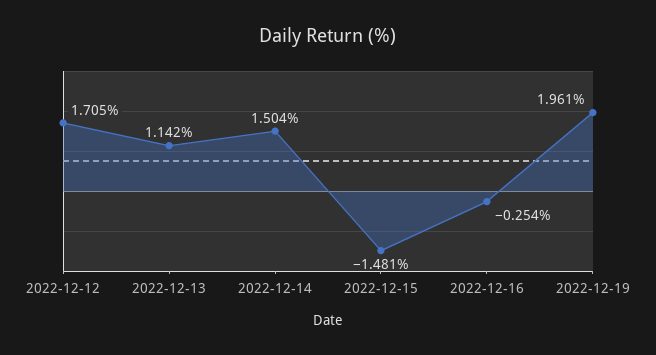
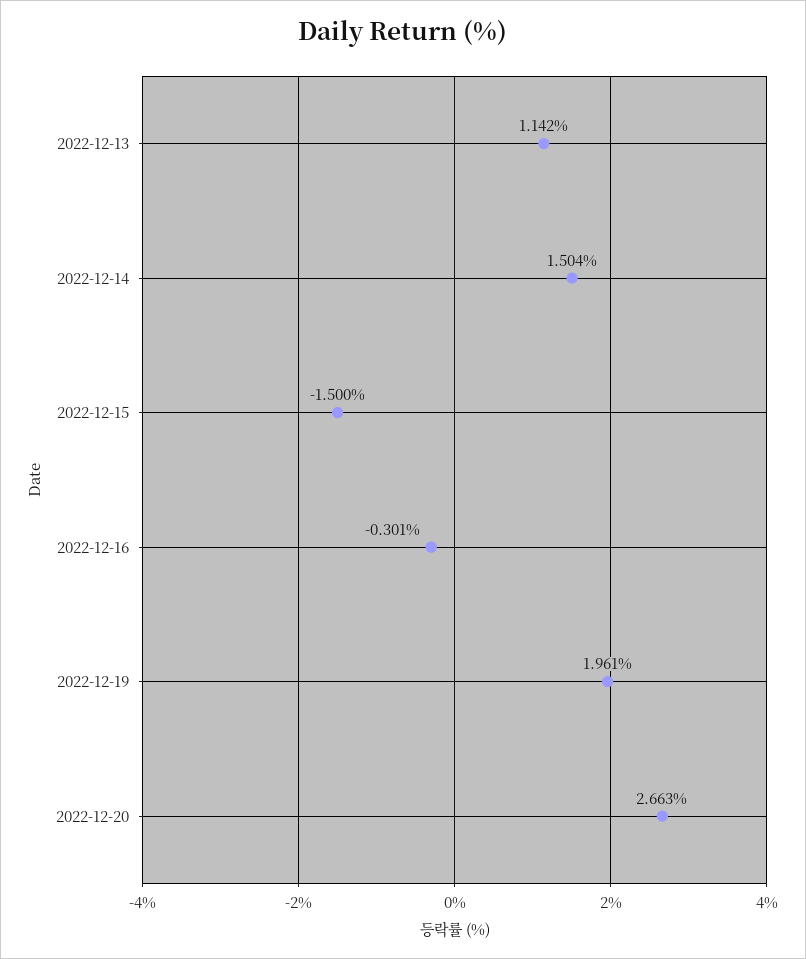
2022-12-12: 1.705 -> none
2022-12-15: -1.481 -> -1.5
2022-12-16: -0.254 -> -0.301
2022-12-20: none -> 2.663

